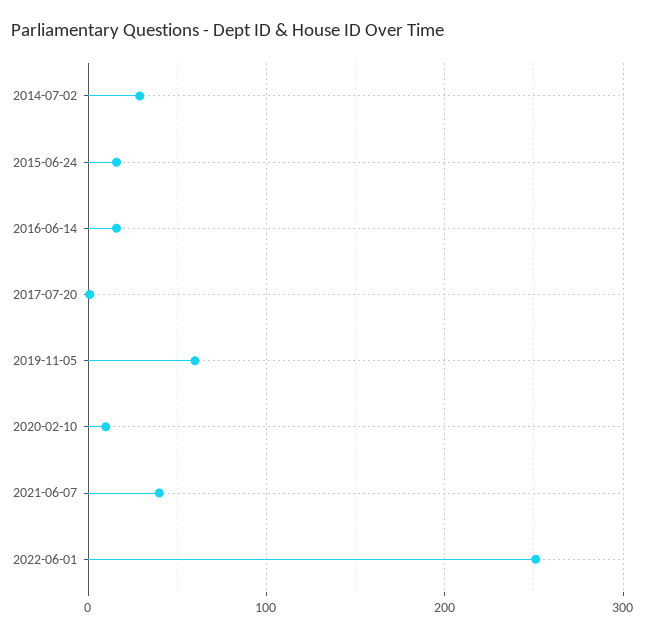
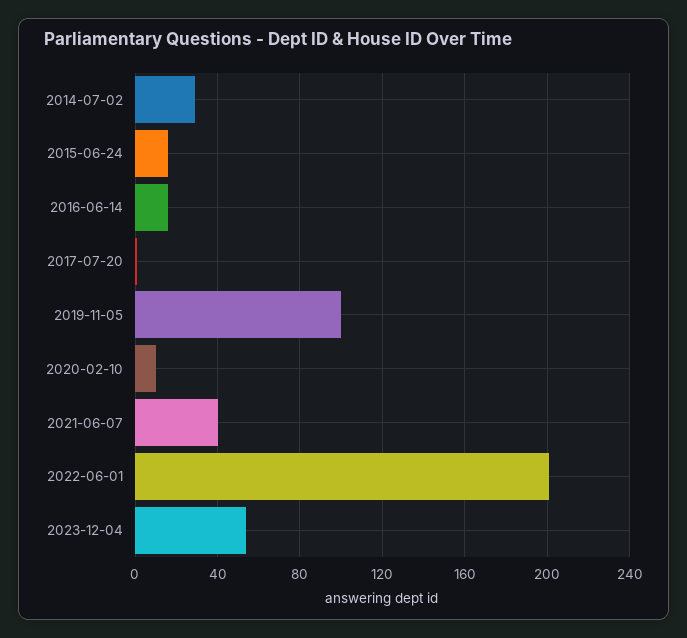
2019-11-05: 60 -> 100
2022-06-01: 250 -> 200
2023-12-04: none -> 55

